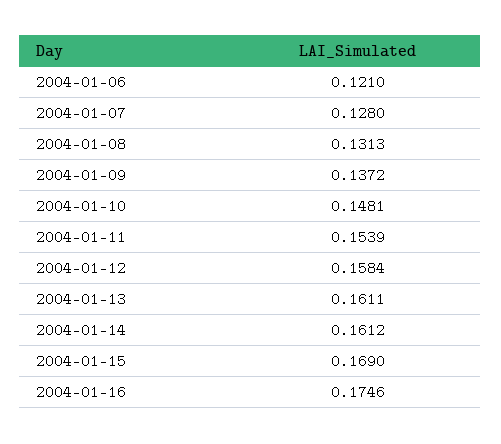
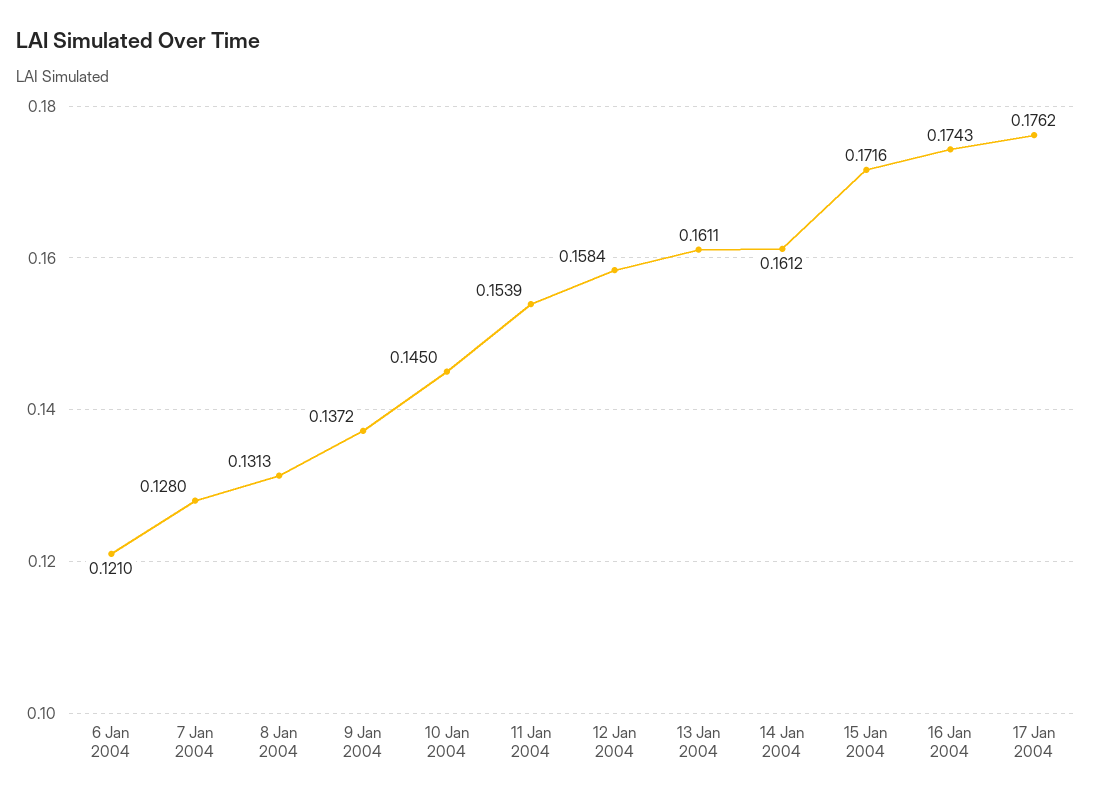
2004-01-10: 0.1481 -> 0.145
2004-01-15: 0.169 -> 0.1716
2004-01-16: 0.1746 -> 0.1743
17 Jan 2004: none -> 0.1762

